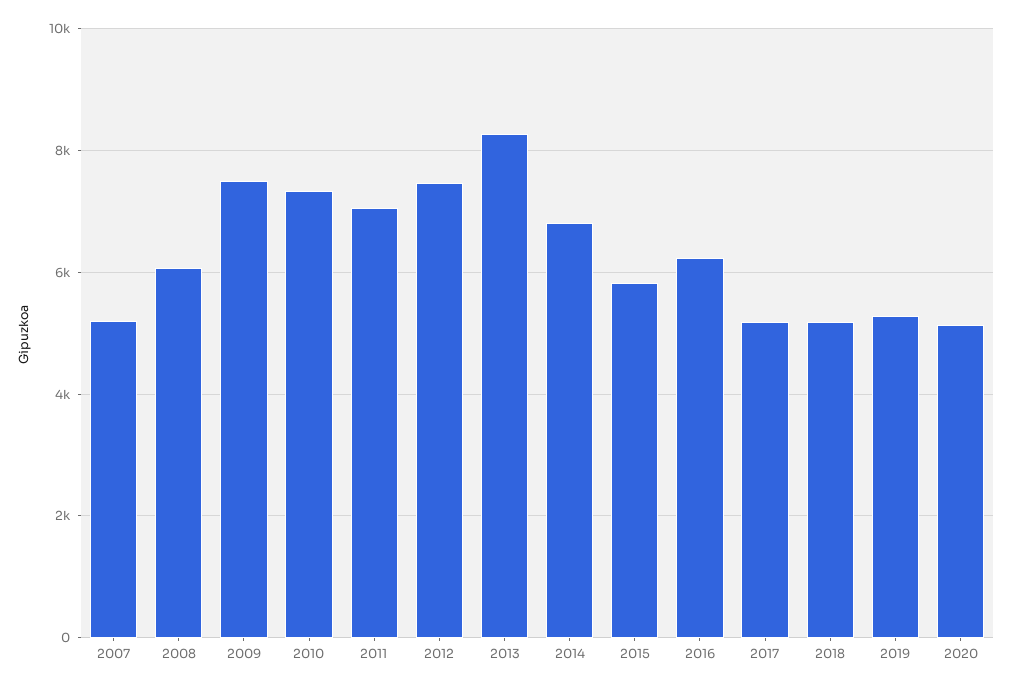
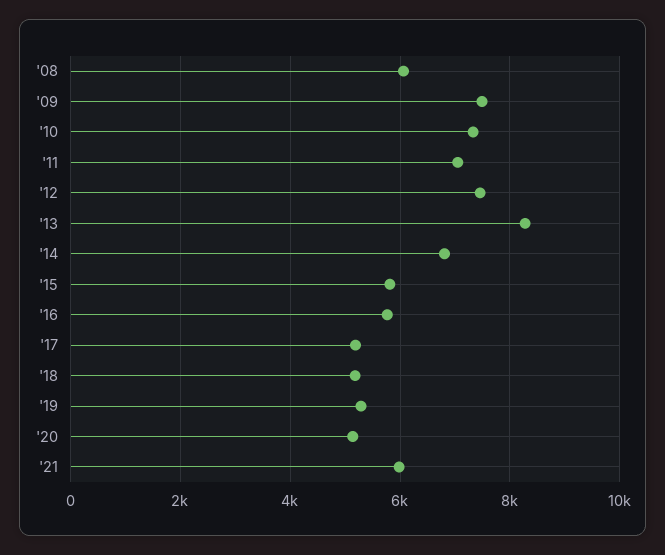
2007: 5200 -> none
2016: 6200 -> 5800
'21: none -> 6000

